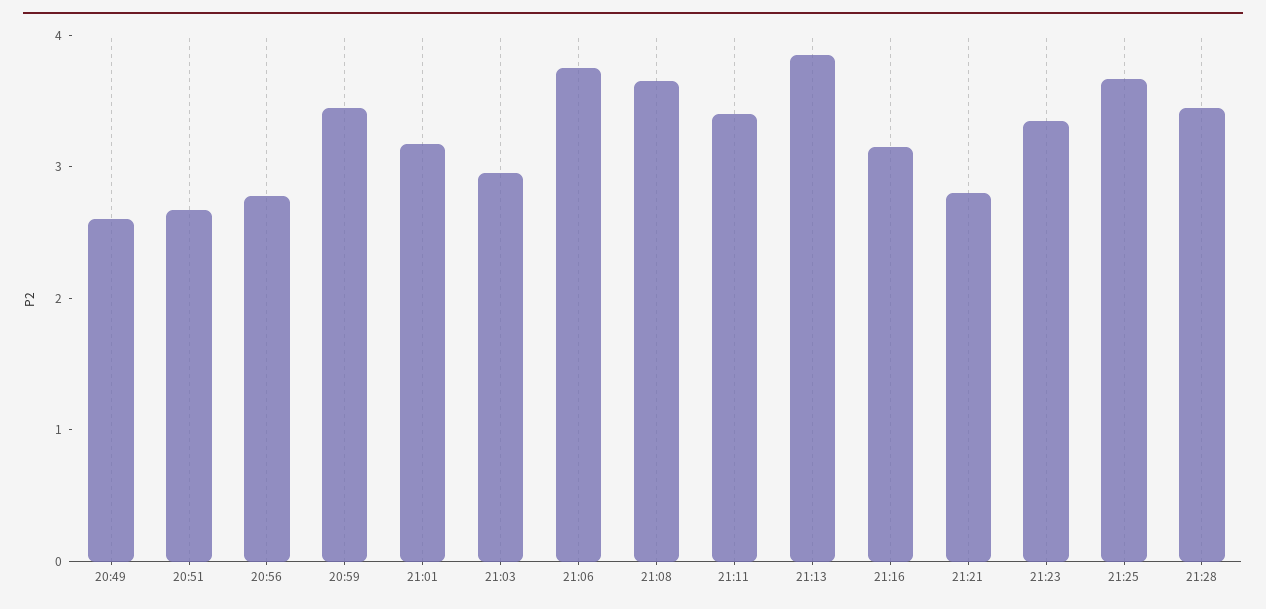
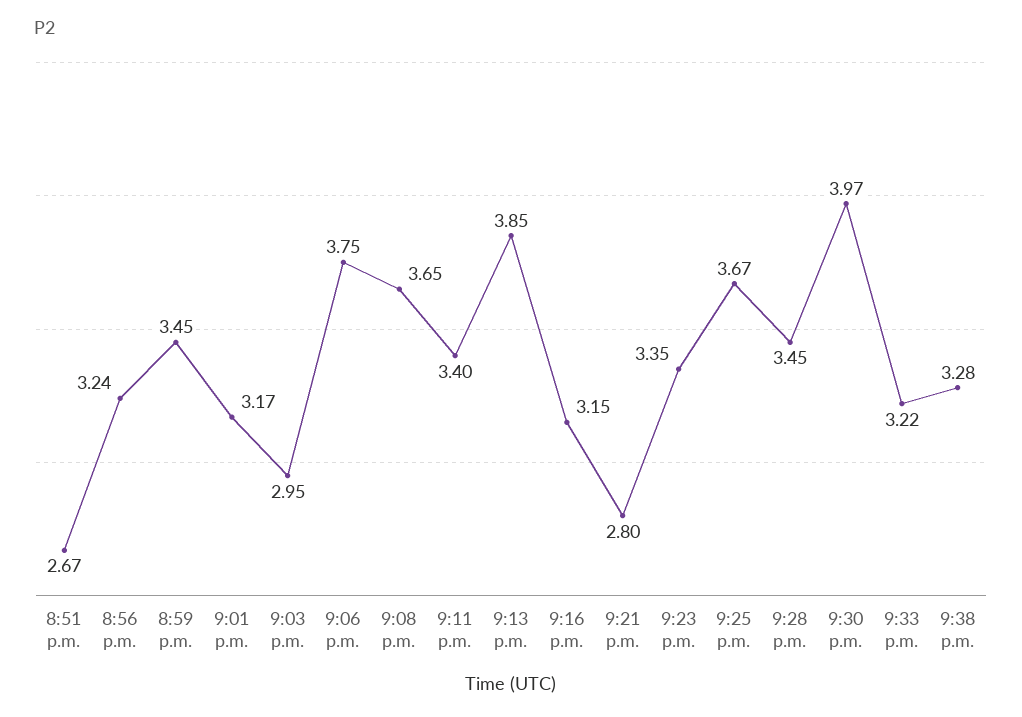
20:49: 2.6 -> none
20:56: 2.8 -> 3.24
9:30 p.m.: none -> 3.97
9:33 p.m.: none -> 3.22
9:38 p.m.: none -> 3.28

